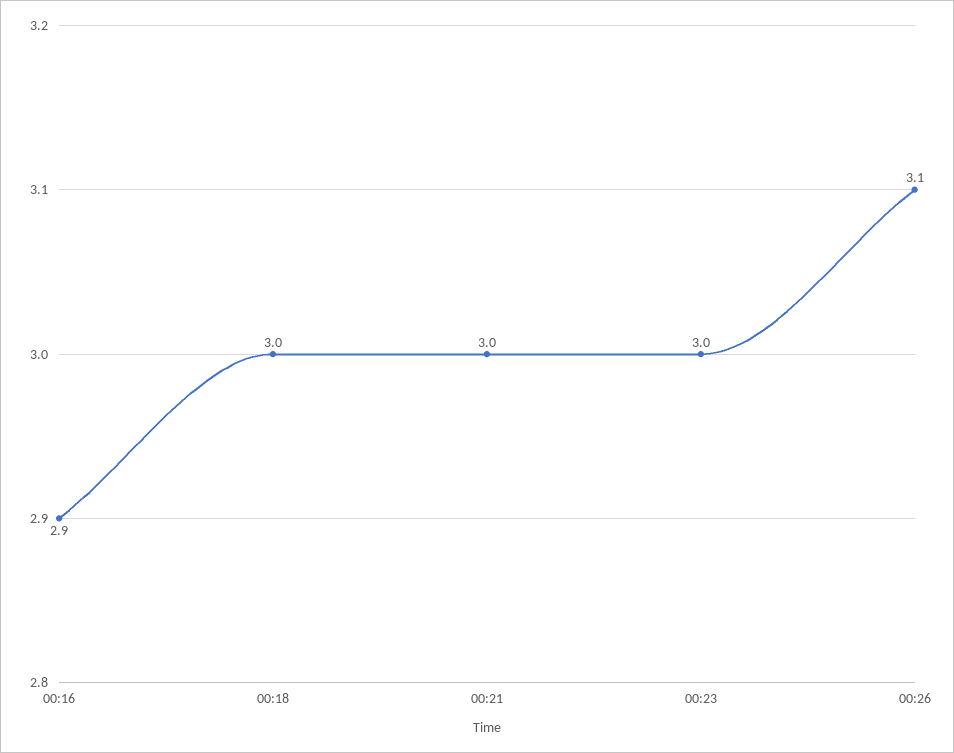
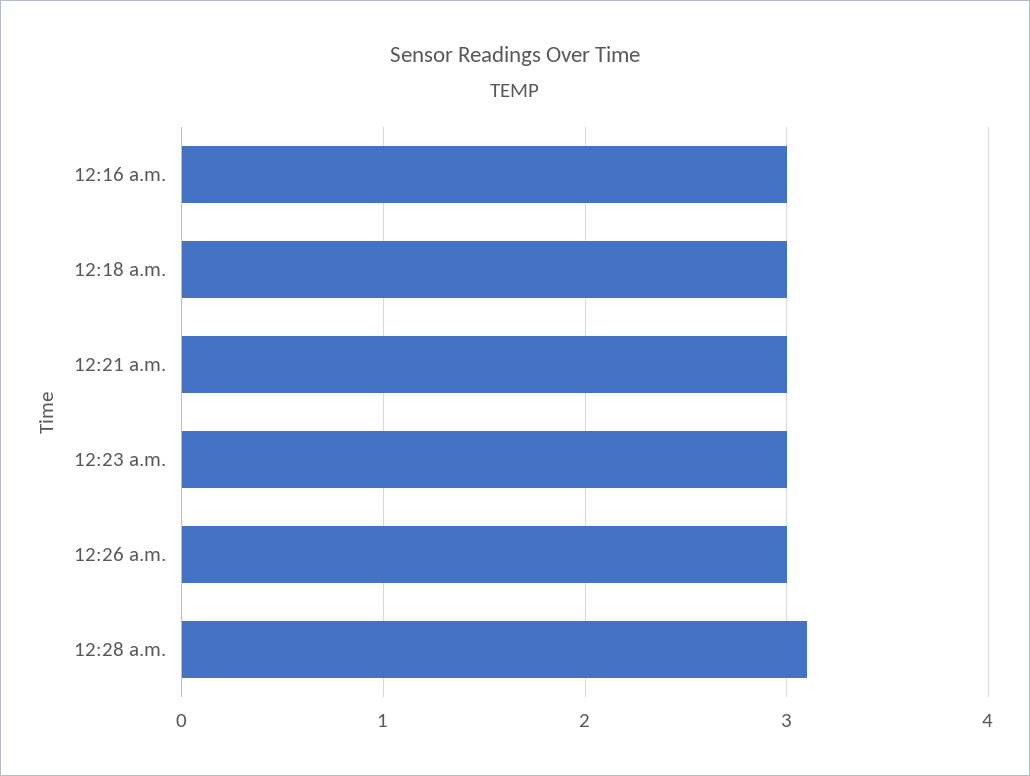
00:16: 2.9 -> 3
00:26: 3.1 -> 3
12:28 a.m.: none -> 3.1

